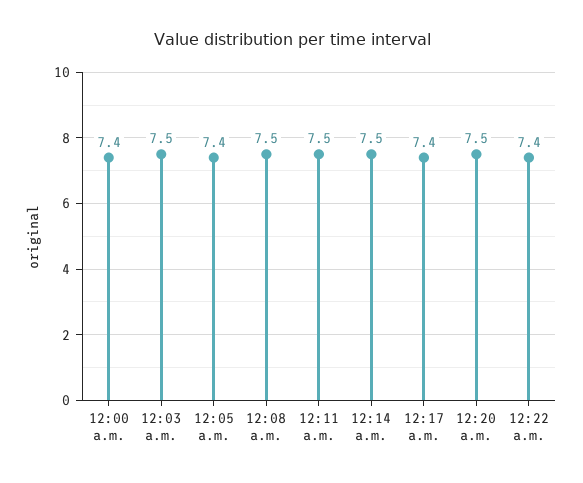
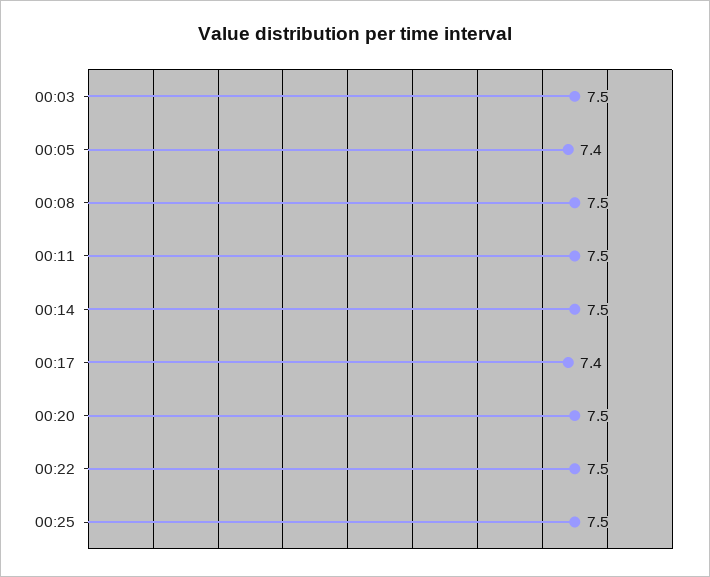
12:00 a.m.: 7.4 -> none
12:22 a.m.: 7.4 -> 7.5
00:25: none -> 7.5

